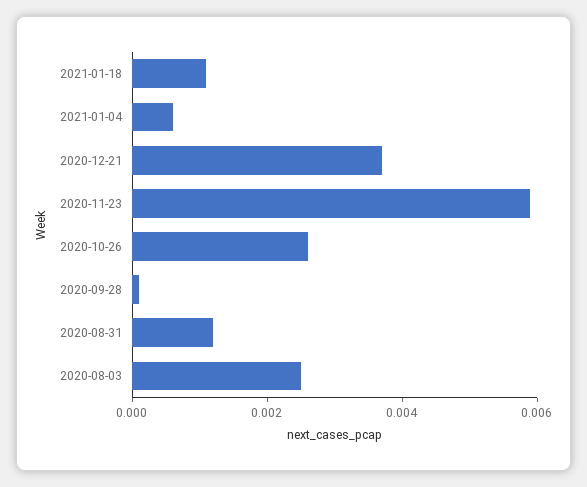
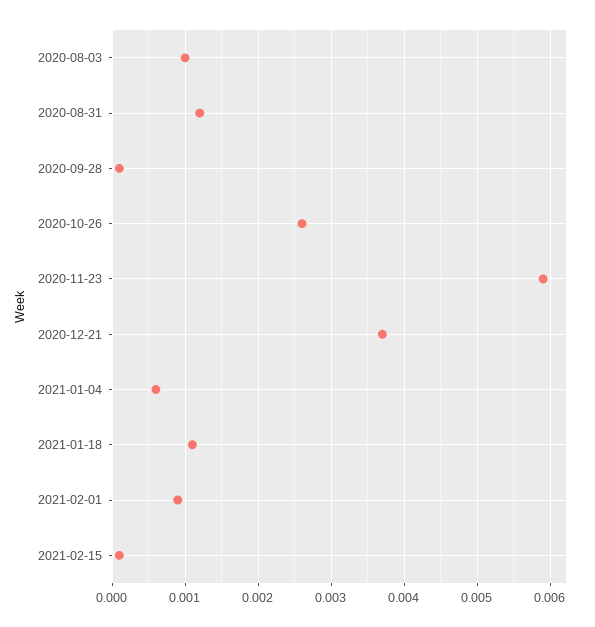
2020-08-03: 0.0025 -> 0.001
2021-02-01: none -> 0.0009
2021-02-15: none -> 0.0001

